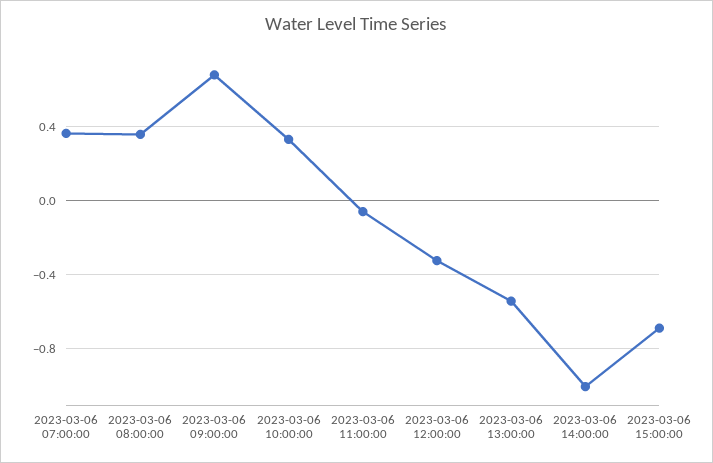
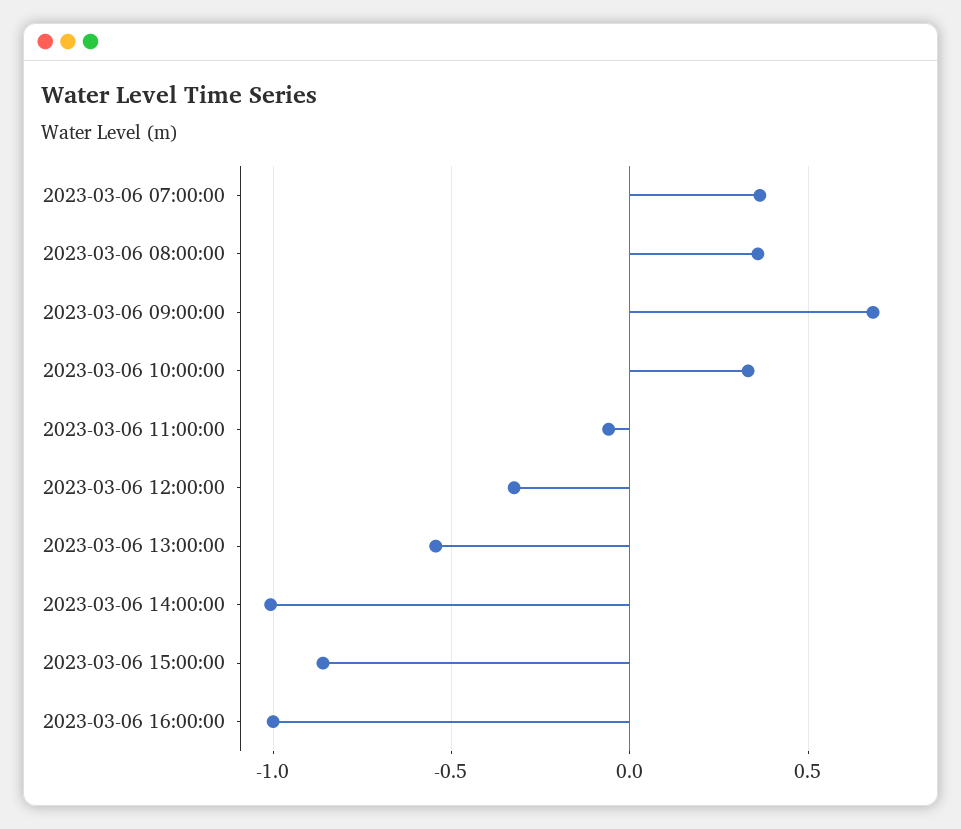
2023-03-06 15:00:00: -0.7 -> -0.85
2023-03-06 16:00:00: none -> -1

